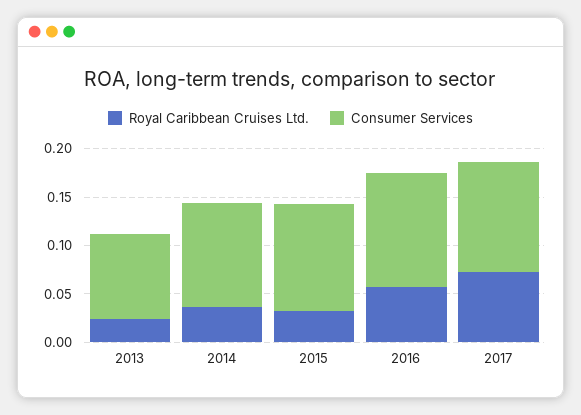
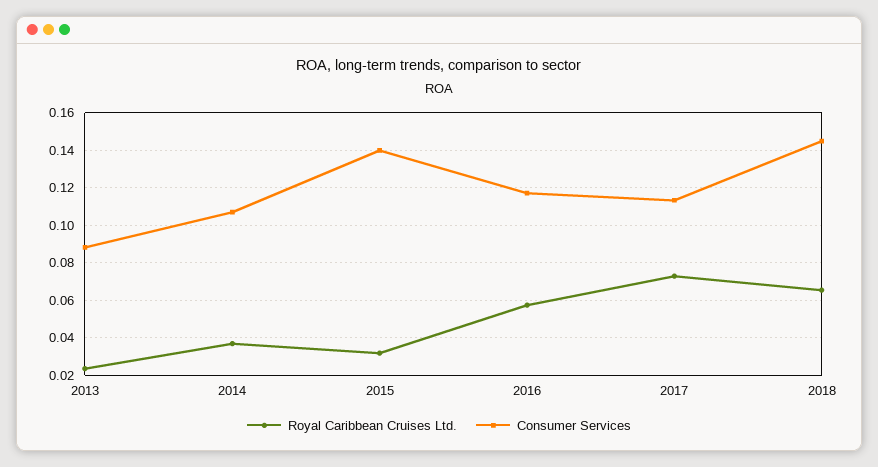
Consumer Services, 2015: 0.11 -> 0.14
Royal Caribbean Cruises Ltd., 2018: none -> 0.065
Consumer Services, 2018: none -> 0.145

